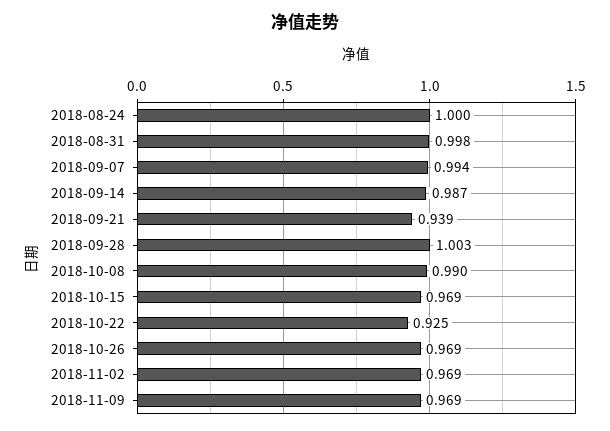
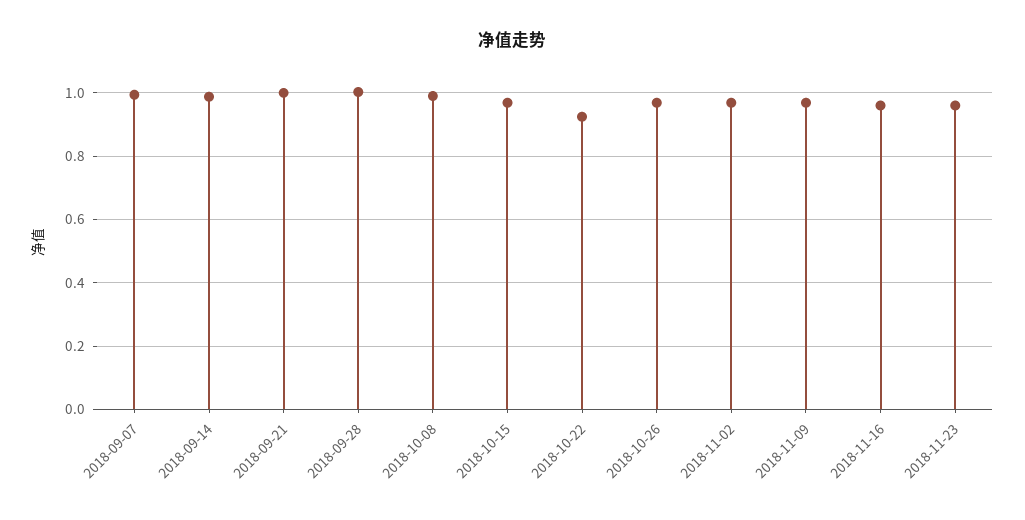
2018-08-24: 1 -> none
2018-08-31: 0.998 -> none
2018-09-21: 0.939 -> 1
2018-11-16: none -> 0.96
2018-11-23: none -> 0.96

